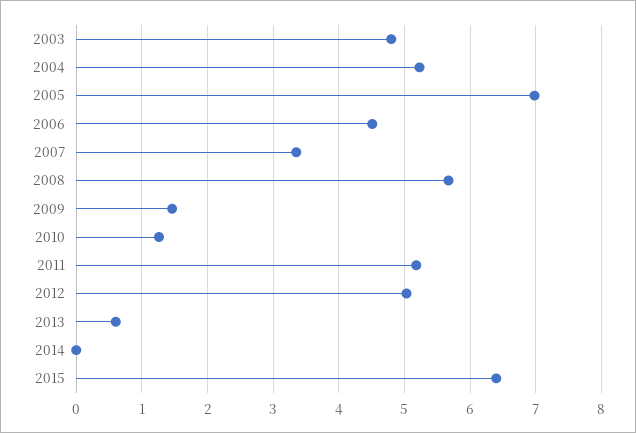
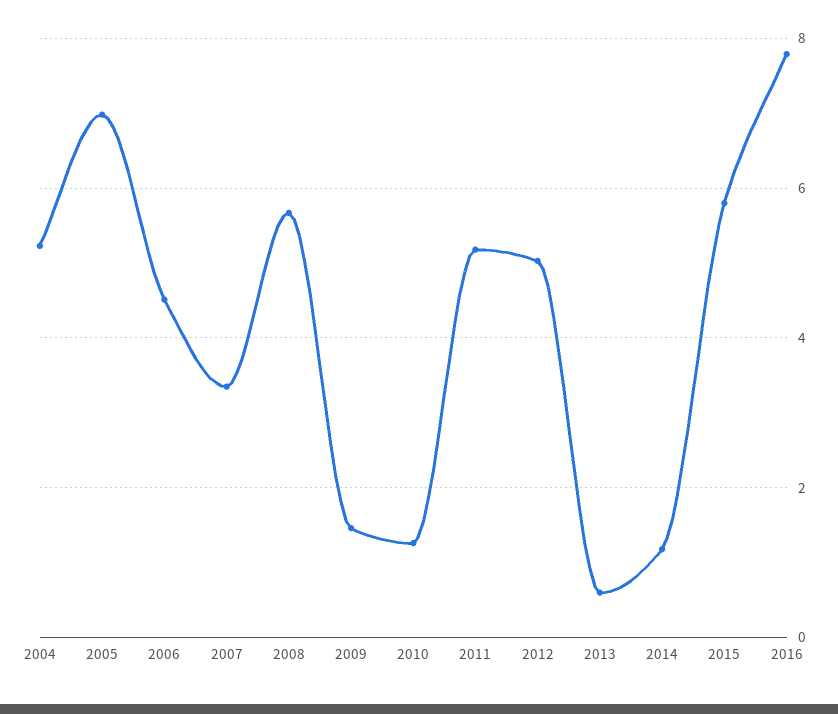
2003: 4.8 -> none
2014: 0 -> 1.2
2015: 6.4 -> 5.8
2016: none -> 7.8

